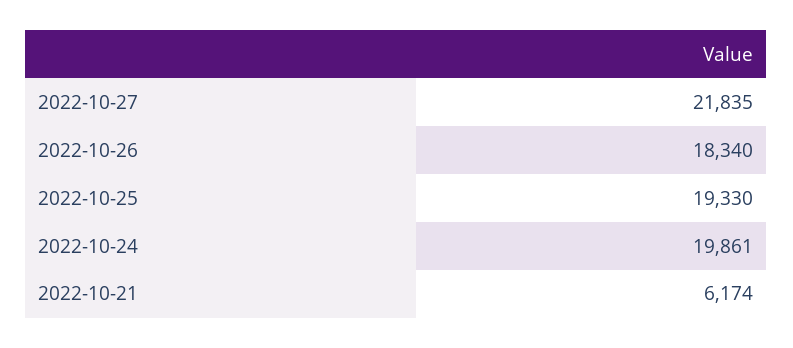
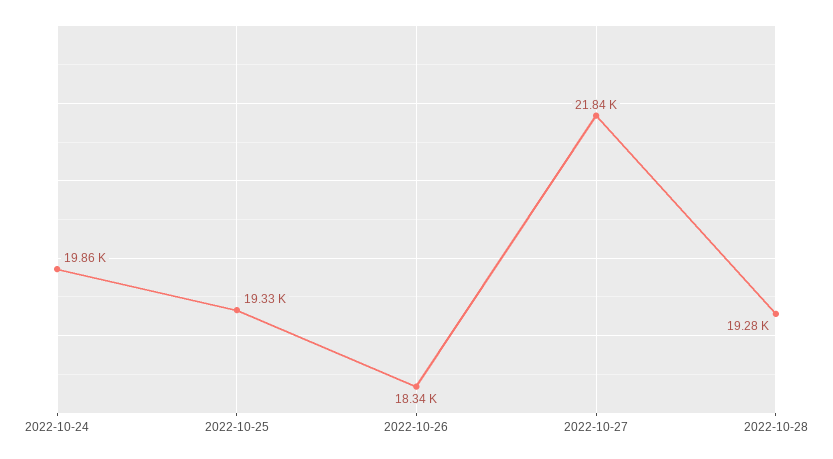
2022-10-21: 6174 -> none
2022-10-28: none -> 19280

